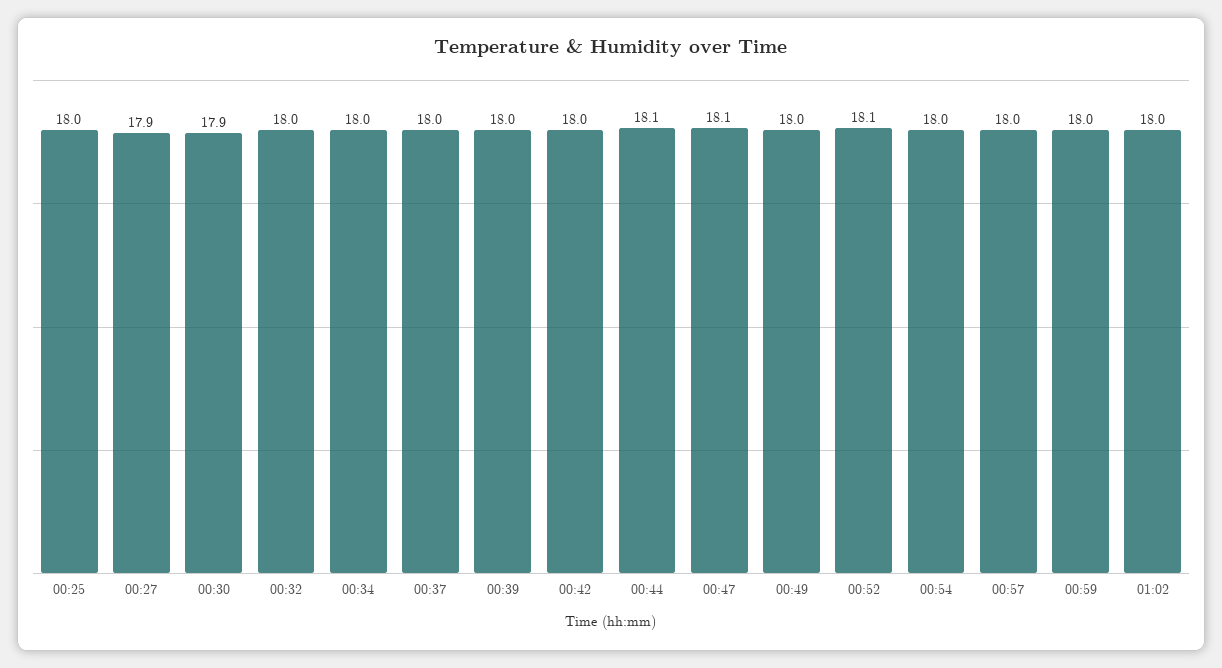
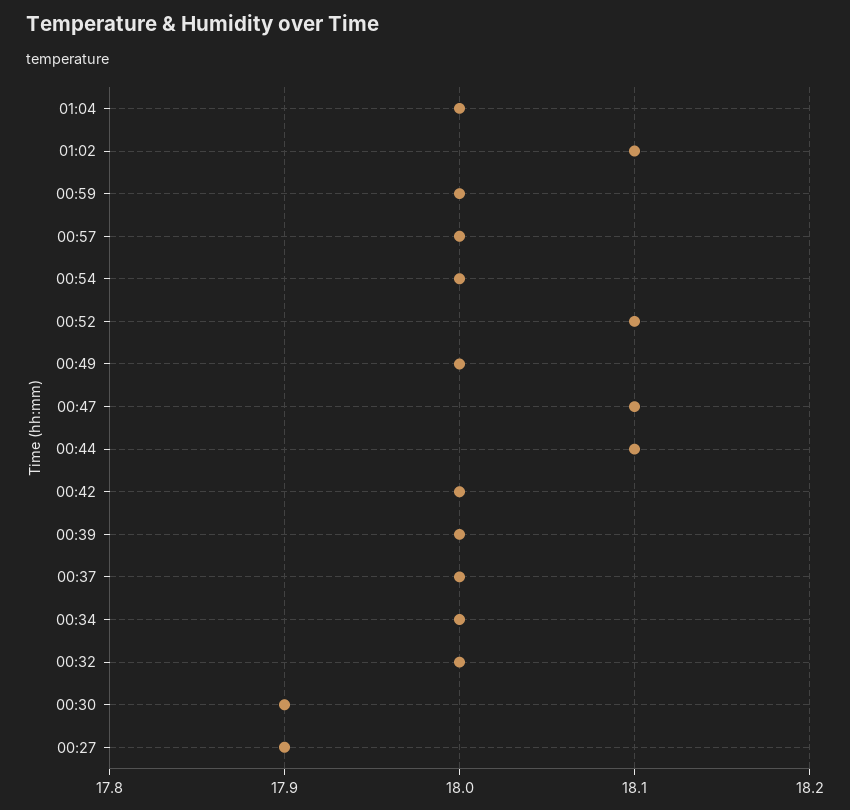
00:25: 18 -> none
01:02: 18 -> 18.1
01:04: none -> 18

